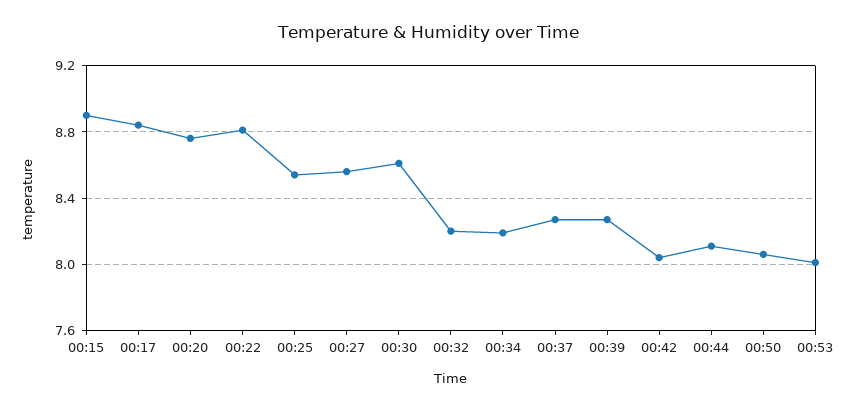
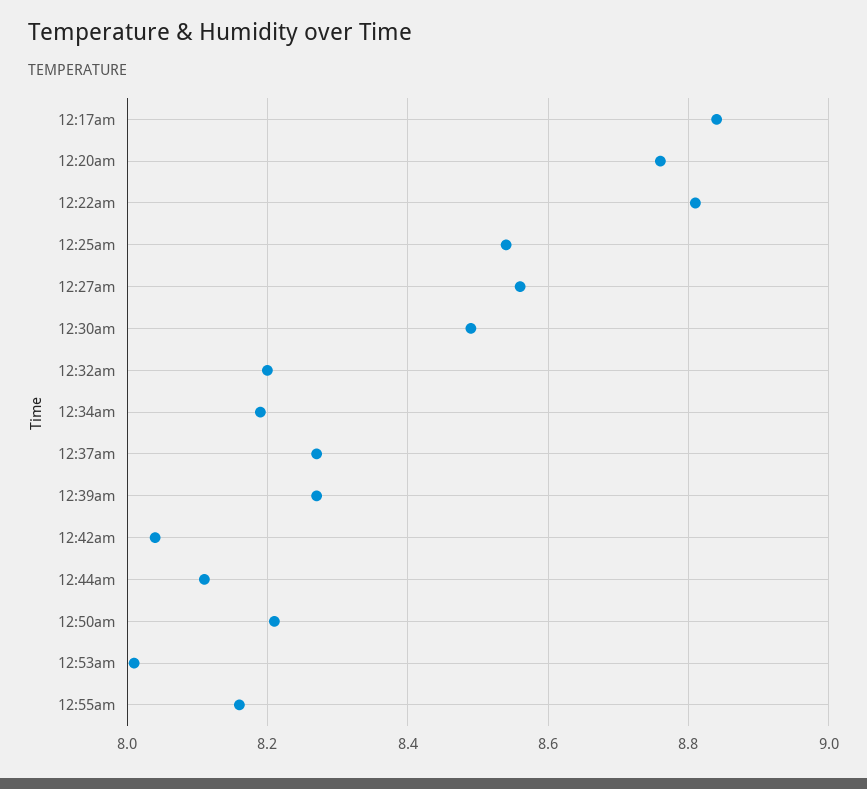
00:15: 8.9 -> none
00:30: 8.6 -> 8.5
00:50: 8.05 -> 8.2
12:55am: none -> 8.15

